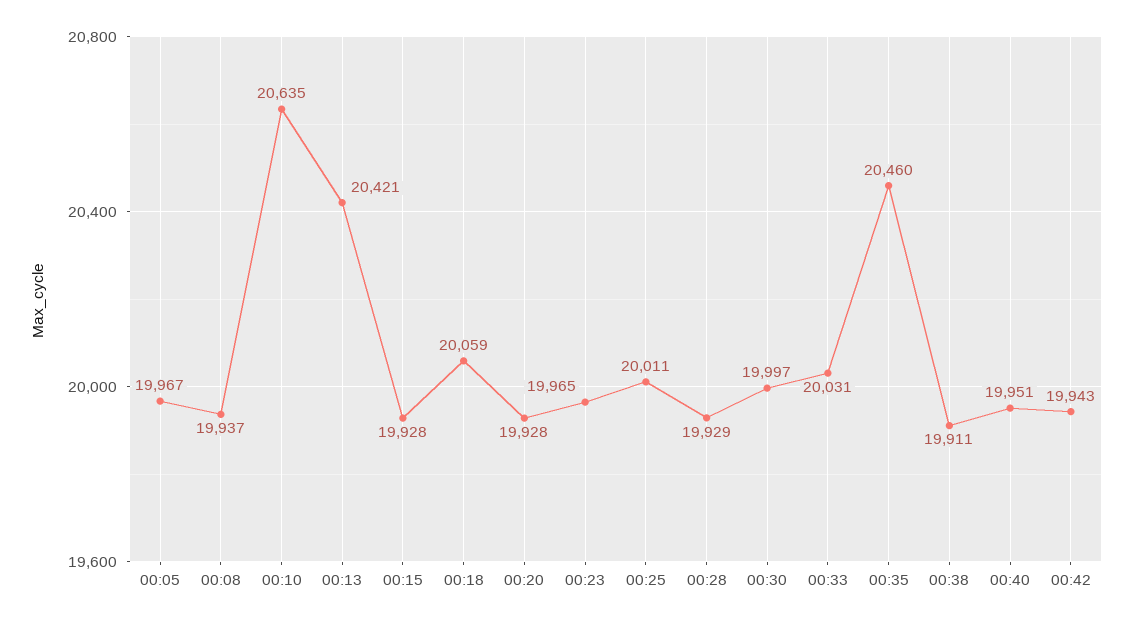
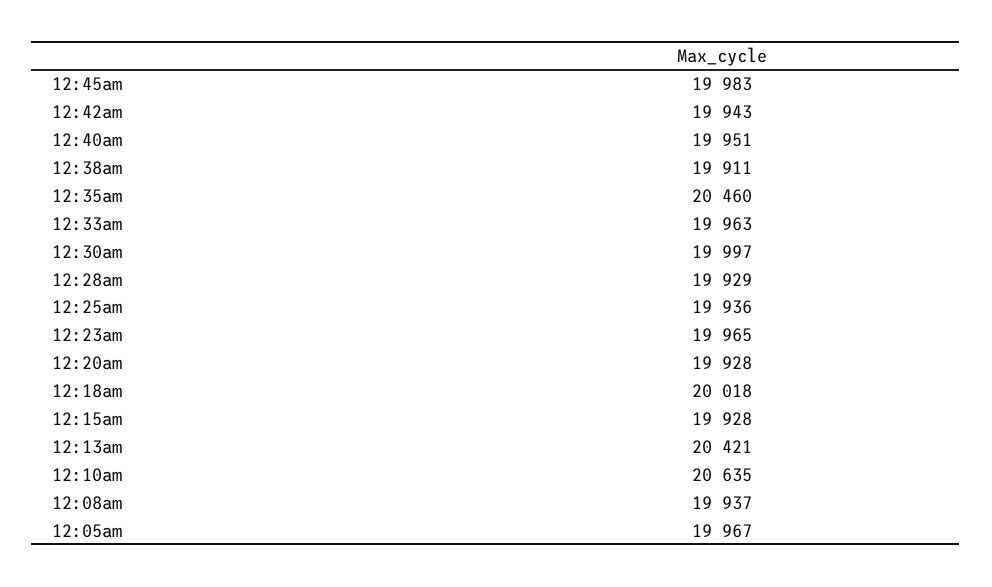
00:18: 20059 -> 20018
00:25: 20011 -> 19936
00:33: 20031 -> 19963
12:45am: none -> 19983

